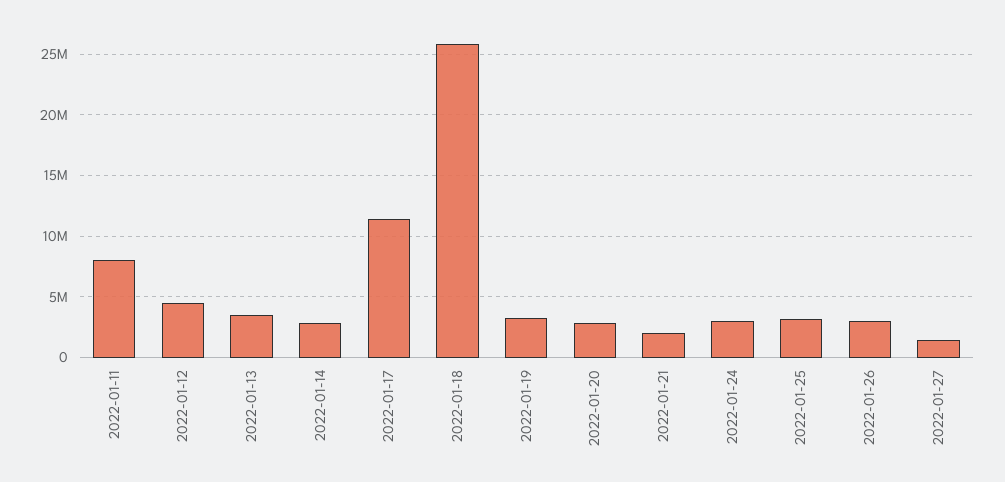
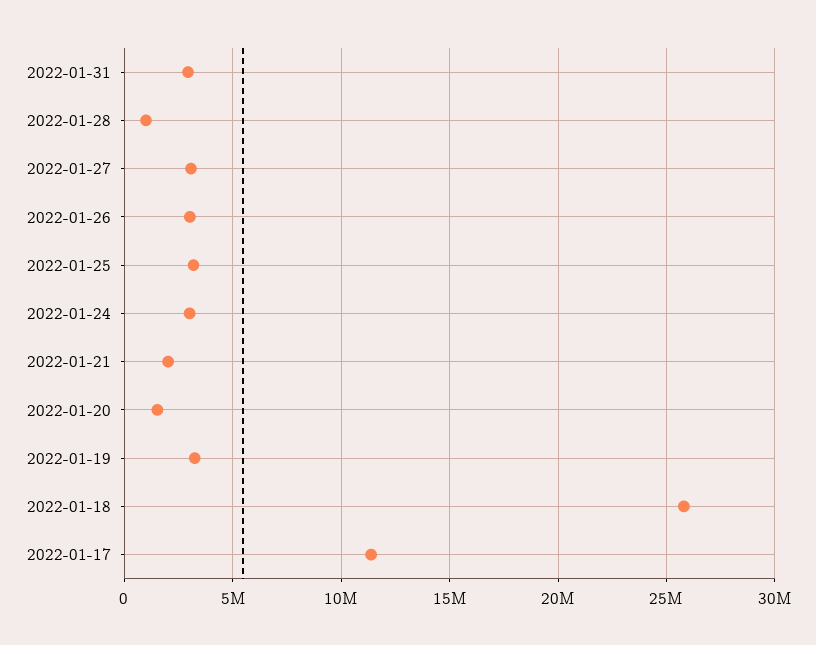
2022-01-11: 8000000 -> none
2022-01-12: 4500000 -> none
2022-01-13: 3500000 -> none
2022-01-14: 3000000 -> none
2022-01-20: 3000000 -> 1500000
2022-01-27: 1500000 -> 3000000
2022-01-31: none -> 3000000
2022-01-28: none -> 1000000

